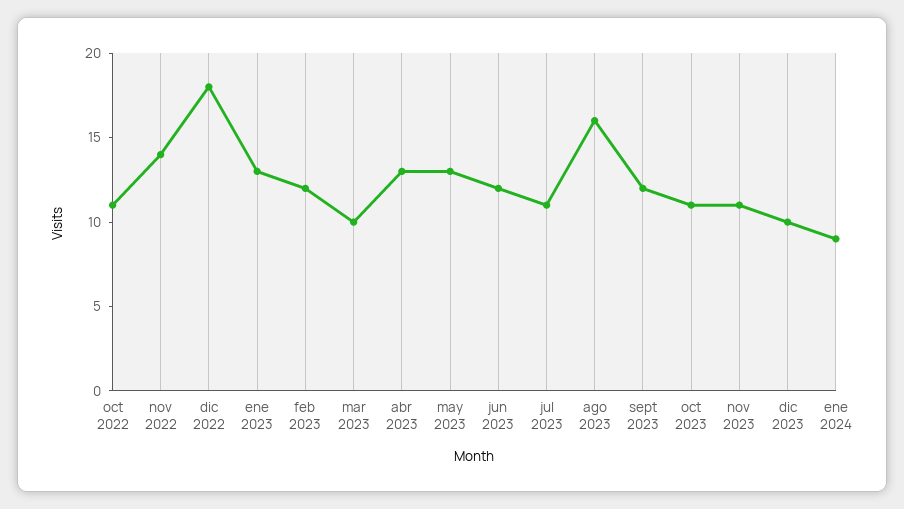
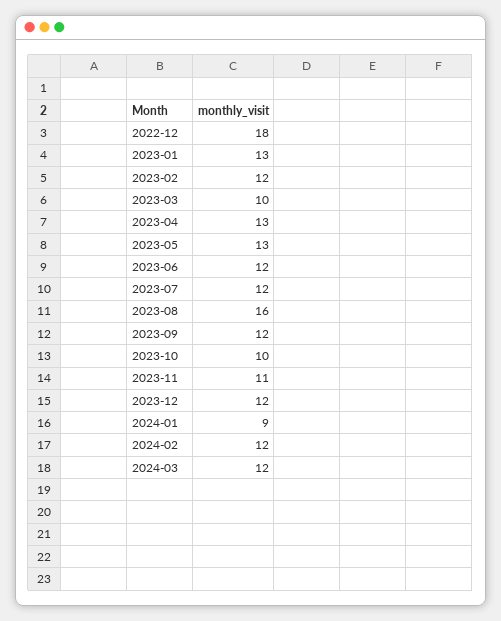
oct 2022: 11 -> none
nov 2022: 14 -> none
jul 2023: 11 -> 12
oct 2023: 11 -> 10
dic 2023: 10 -> 12
2024-02: none -> 12
2024-03: none -> 12

